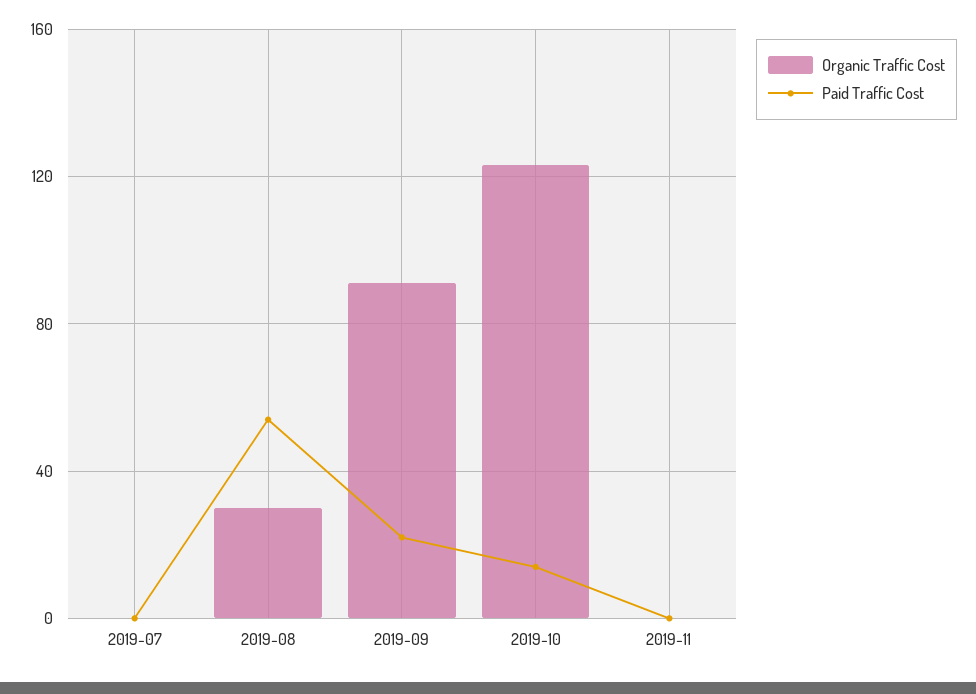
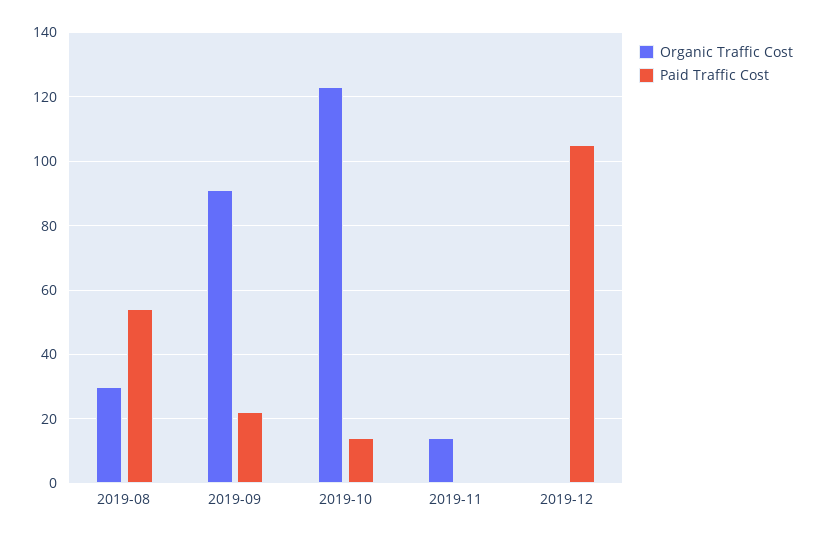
Organic Traffic Cost, 2019-07: 0 -> none
Paid Traffic Cost, 2019-07: 0 -> none
Organic Traffic Cost, 2019-11: 0 -> 15
Organic Traffic Cost, 2019-12: none -> 0
Paid Traffic Cost, 2019-12: none -> 105

